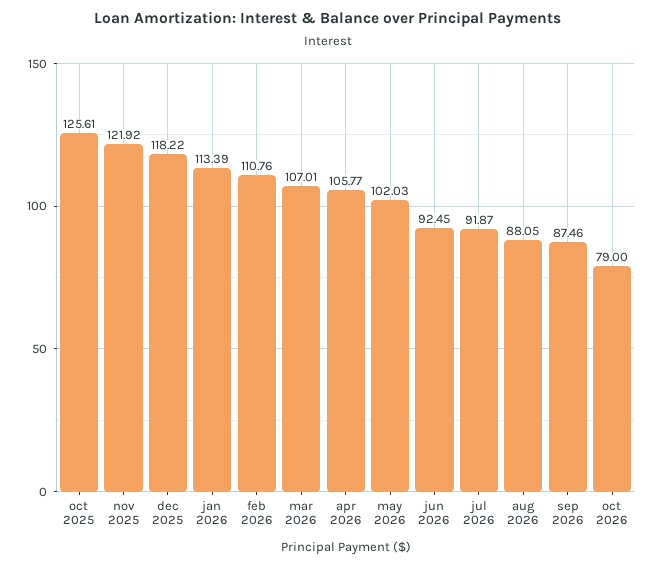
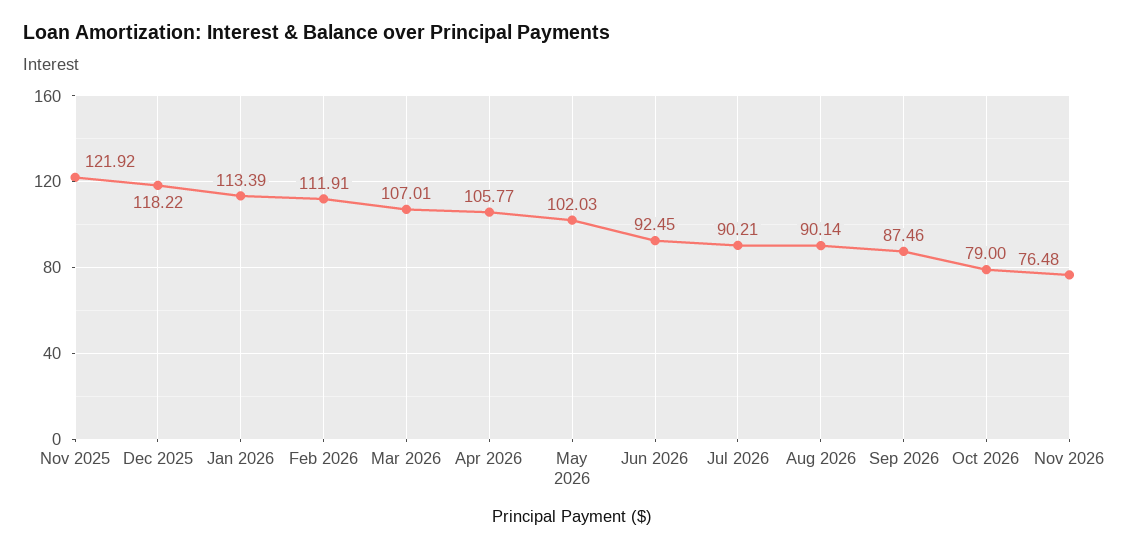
oct 2025: 125.61 -> none
feb 2026: 110.76 -> 111.91
jul 2026: 91.87 -> 90.21
aug 2026: 88.05 -> 90.14
Nov 2026: none -> 76.48

